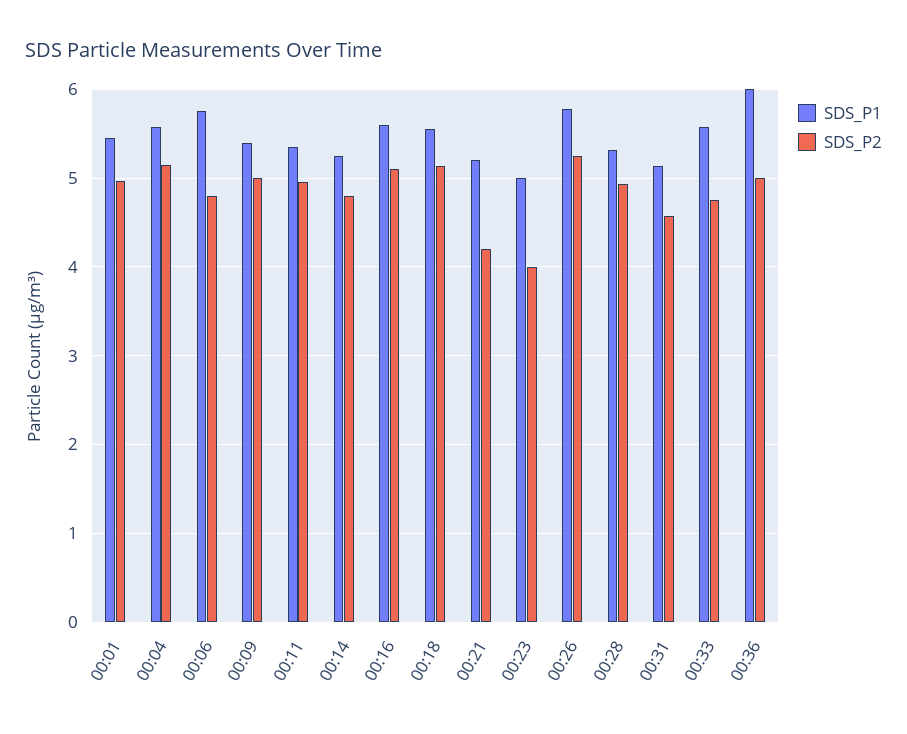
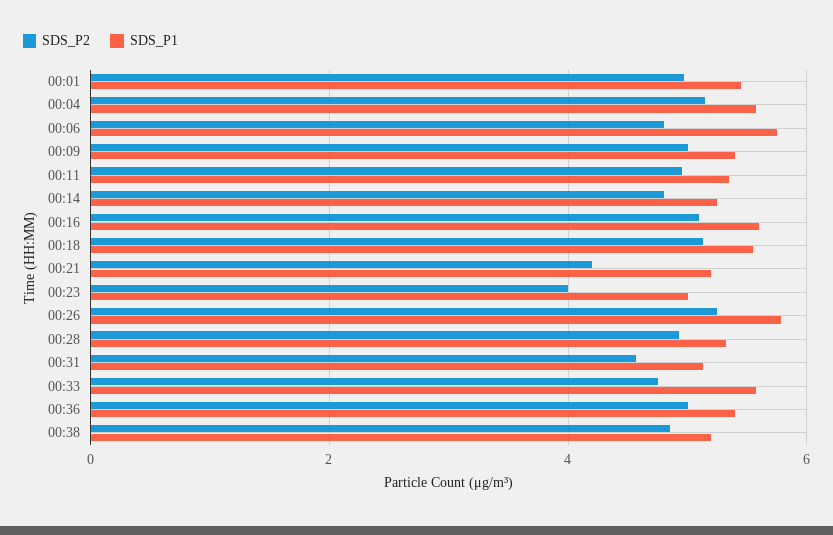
SDS_P1, 00:36: 6 -> 5.4
SDS_P2, 00:38: none -> 4.8
SDS_P1, 00:38: none -> 5.2

